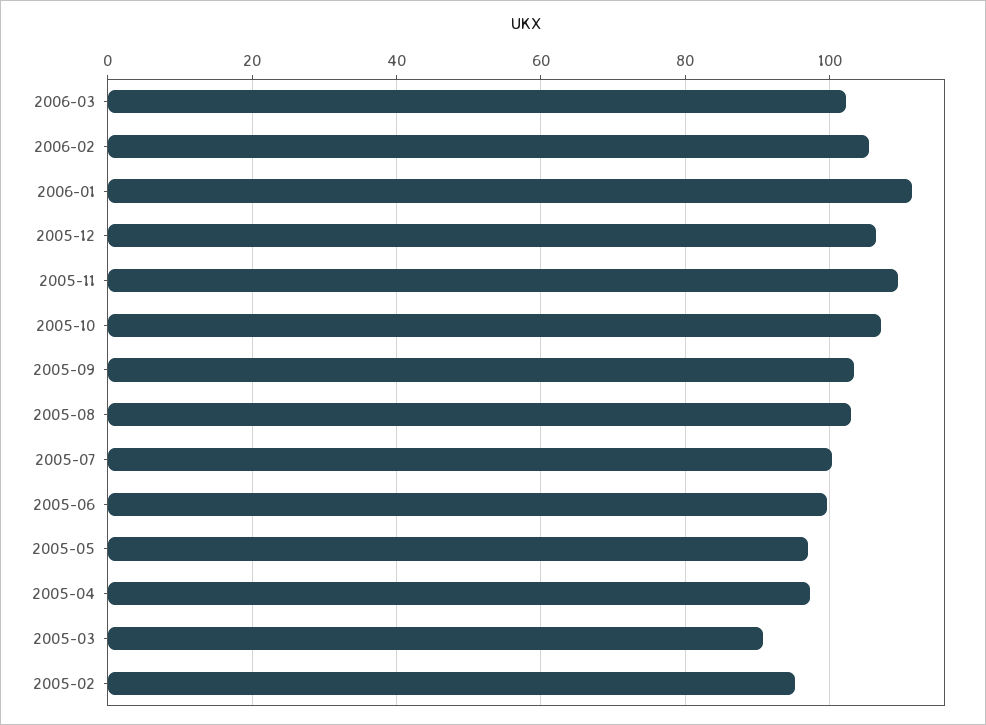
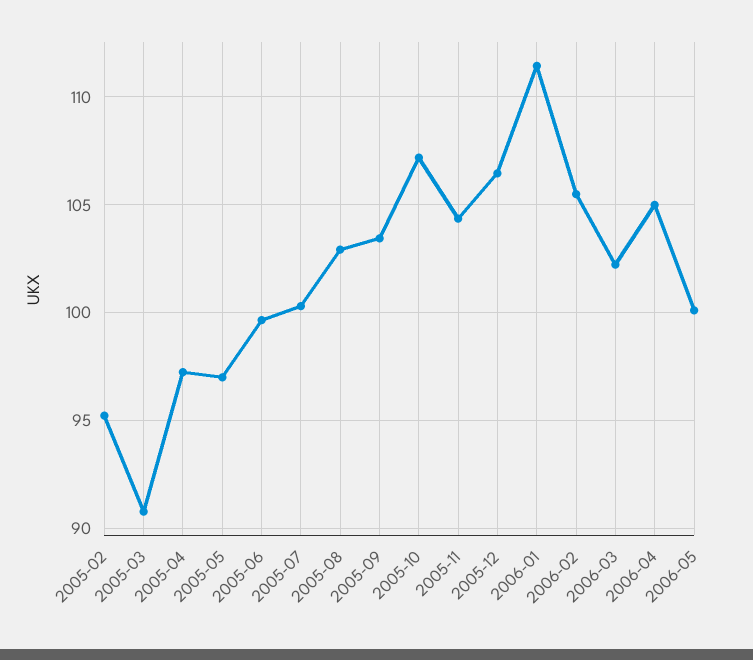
2005-11: 110 -> 104.5
2006-04: none -> 105
2006-05: none -> 100

